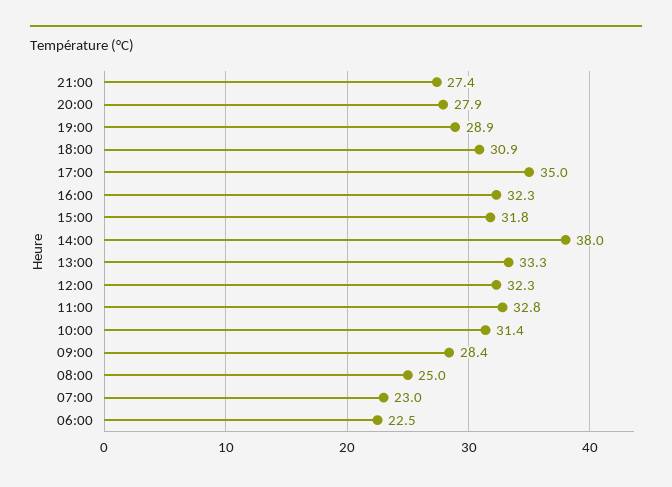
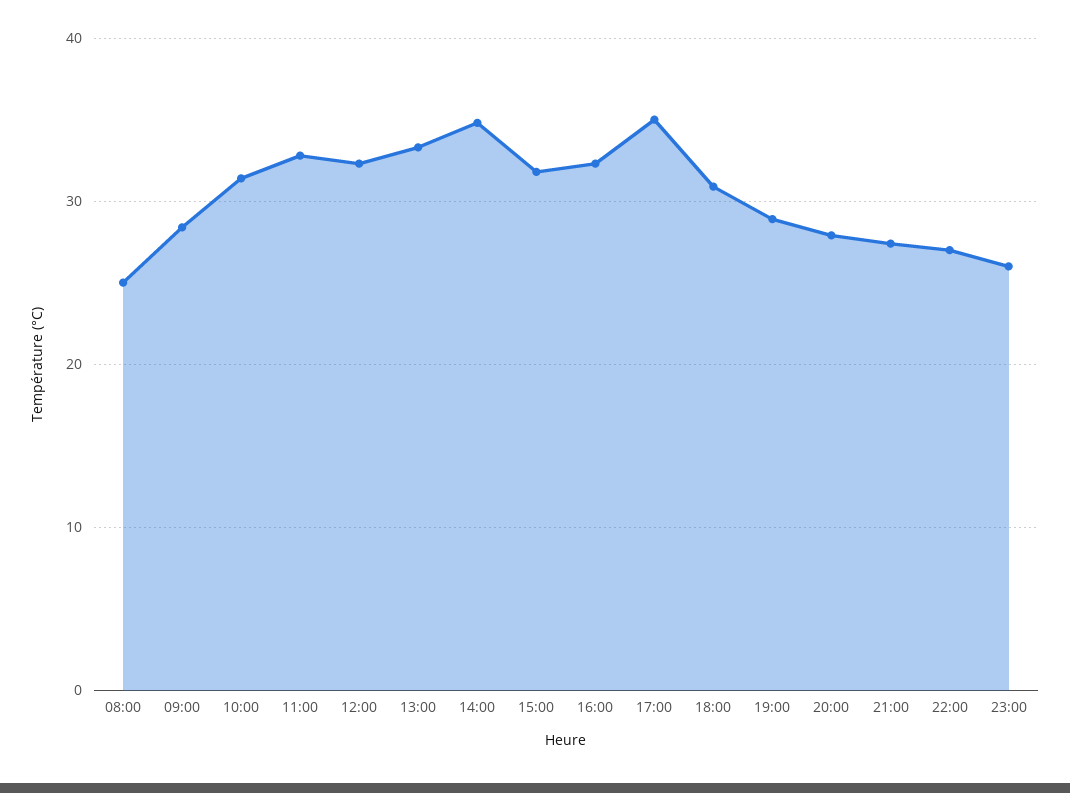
14:00: 38 -> 35
07:00: 23 -> none
06:00: 22.5 -> none
22:00: none -> 27
23:00: none -> 26

